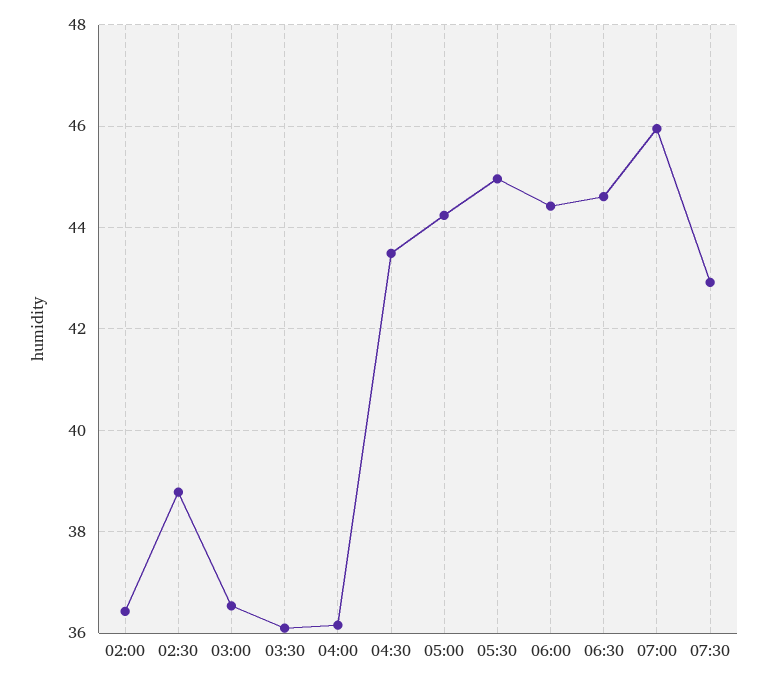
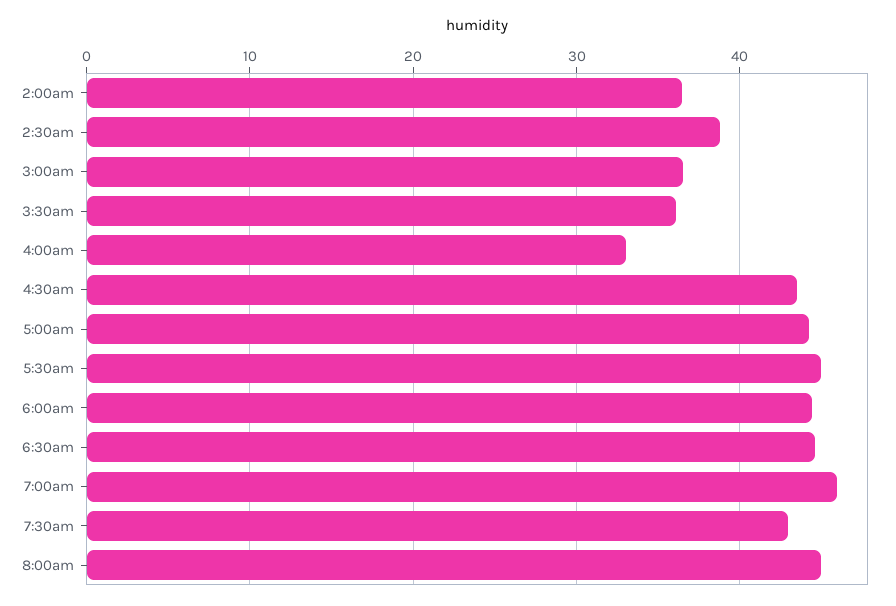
04:00: 36.2 -> 33
8:00am: none -> 45

